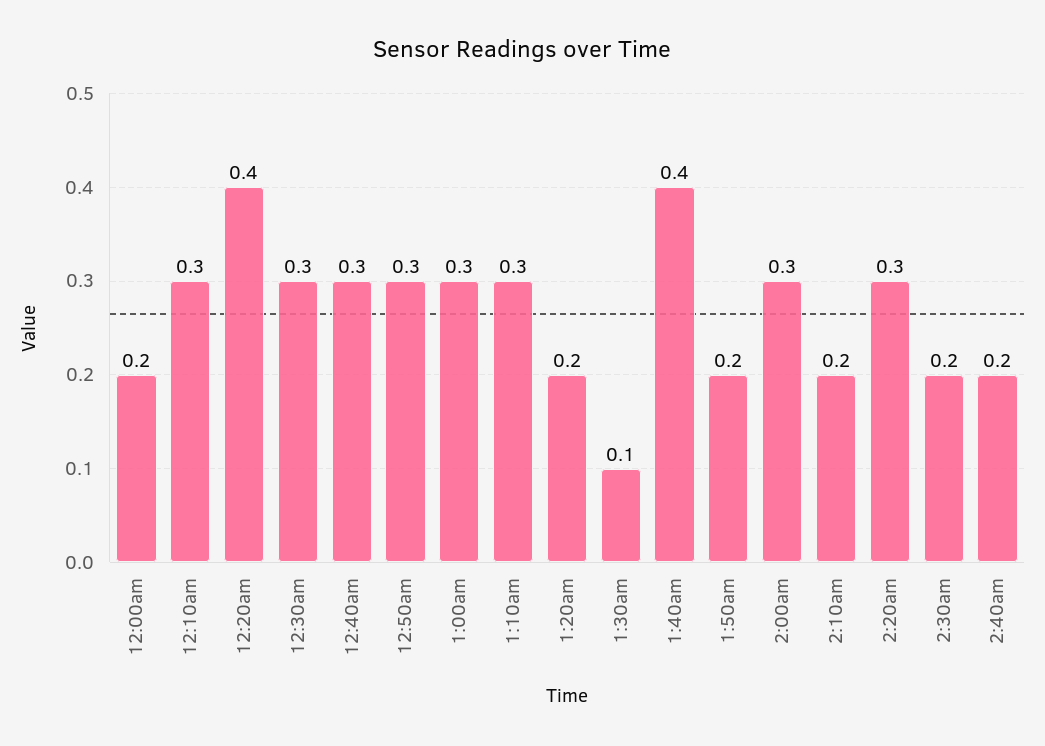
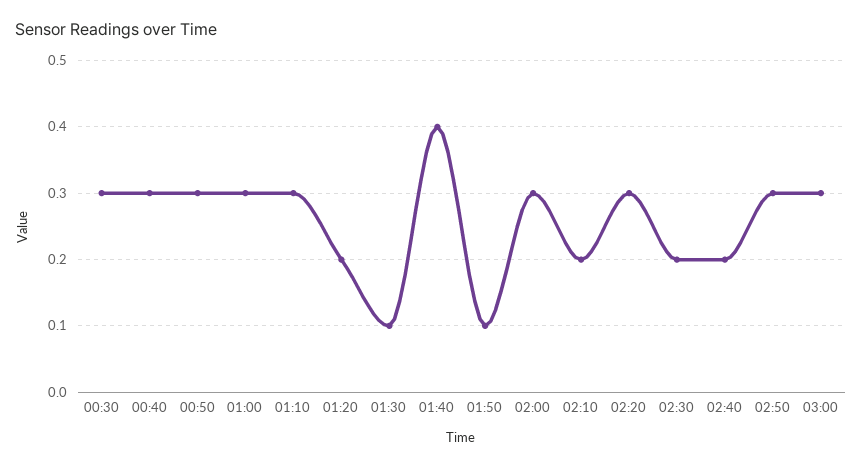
12:00am: 0.2 -> none
12:10am: 0.3 -> none
12:20am: 0.4 -> none
1:50am: 0.2 -> 0.1
02:50: none -> 0.3
03:00: none -> 0.3

